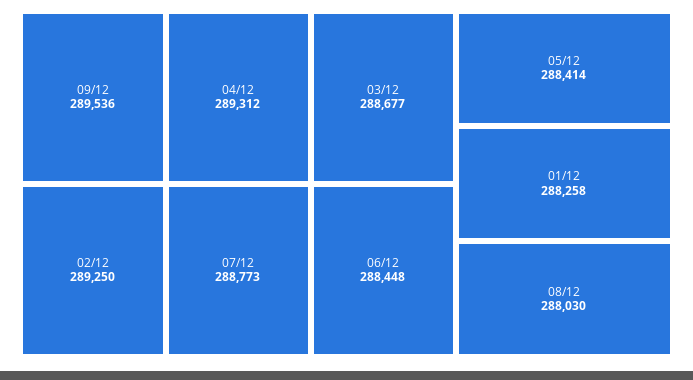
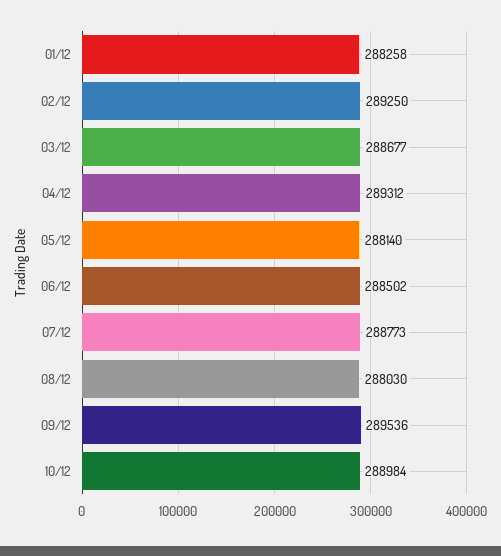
06/12: 288448 -> 288502
05/12: 288414 -> 288140
10/12: none -> 288984

